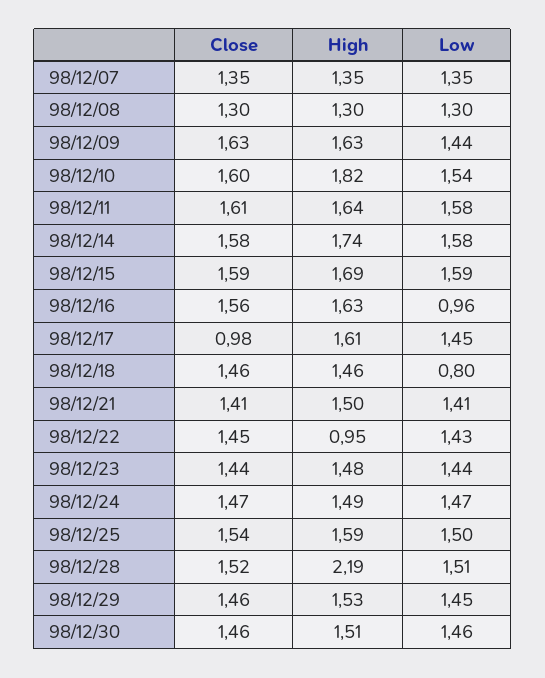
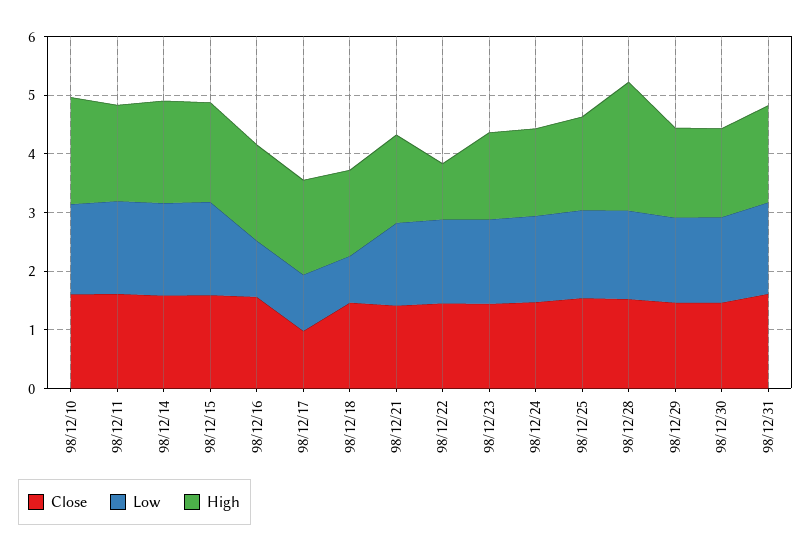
Close, 98/12/07: 1.35 -> none
High, 98/12/07: 1.35 -> none
Low, 98/12/07: 1.35 -> none
Close, 98/12/08: 1.3 -> none
High, 98/12/08: 1.3 -> none
Low, 98/12/08: 1.3 -> none
Close, 98/12/09: 1.63 -> none
High, 98/12/09: 1.63 -> none
Low, 98/12/09: 1.44 -> none
Low, 98/12/17: 1.45 -> 1
Close, 98/12/31: none -> 1.6
Low, 98/12/31: none -> 1.6
High, 98/12/31: none -> 1.6

